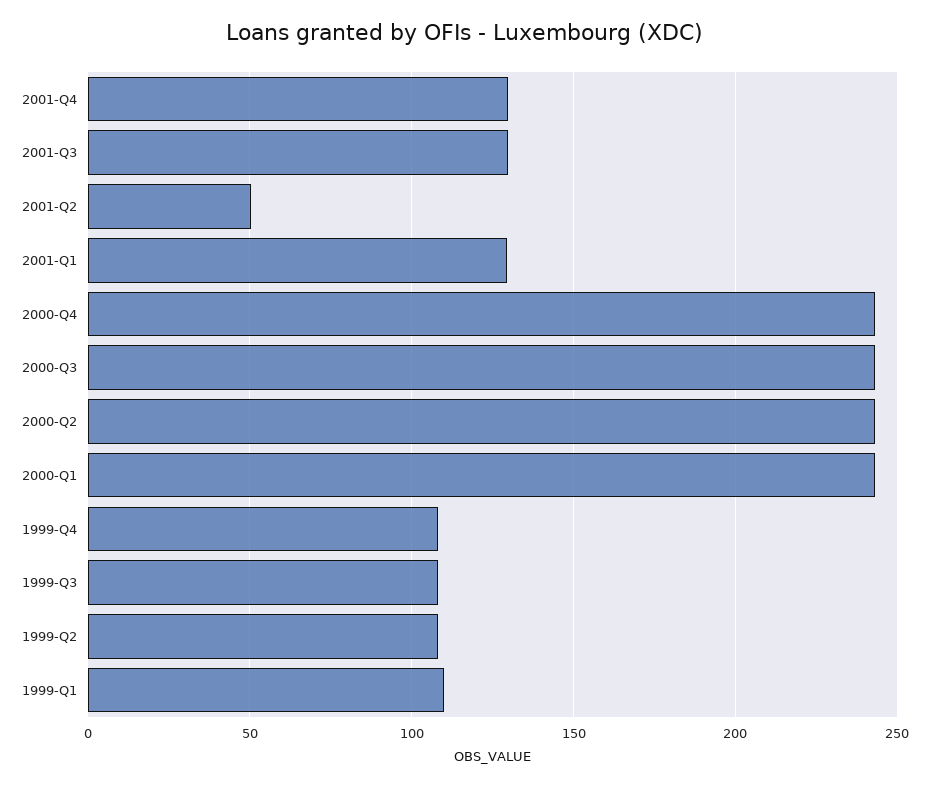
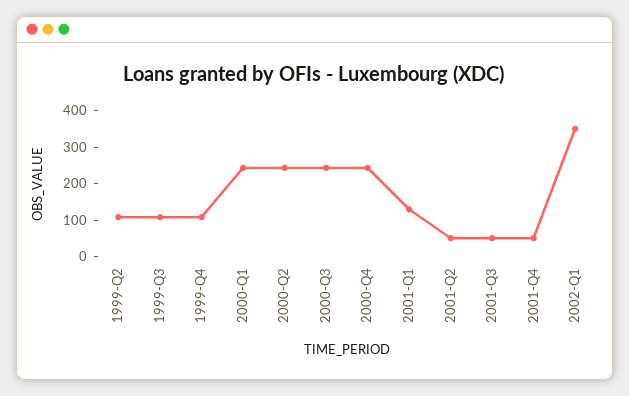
2001-Q4: 130 -> 50
2001-Q3: 130 -> 50
1999-Q1: 110 -> none
2002-Q1: none -> 350

